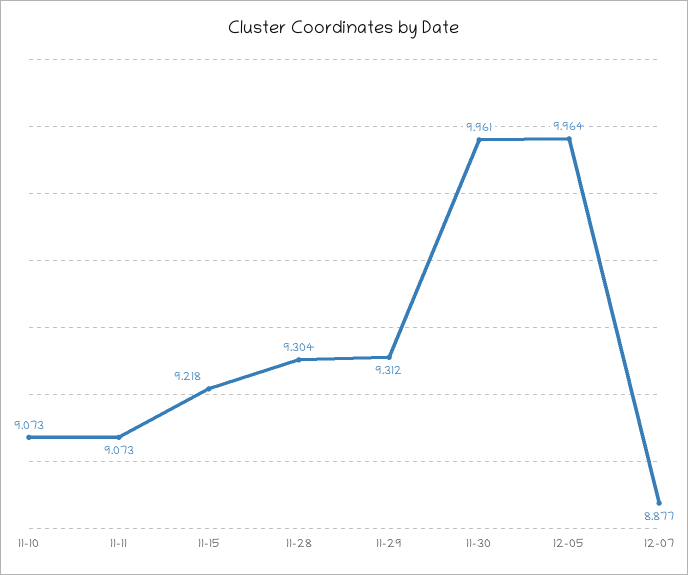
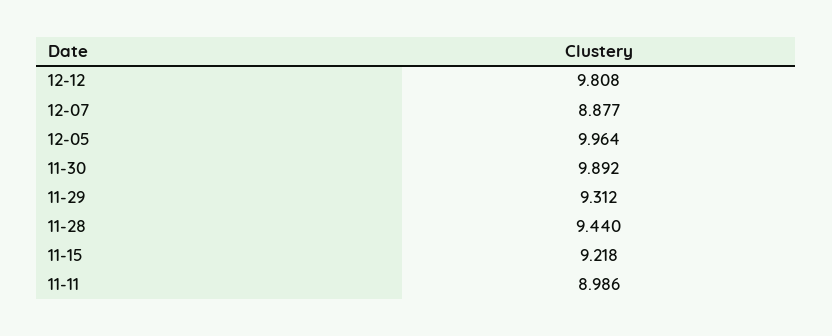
11-10: 9.073 -> none
11-11: 9.073 -> 8.986
11-28: 9.304 -> 9.44
11-30: 9.961 -> 9.892
12-12: none -> 9.808

